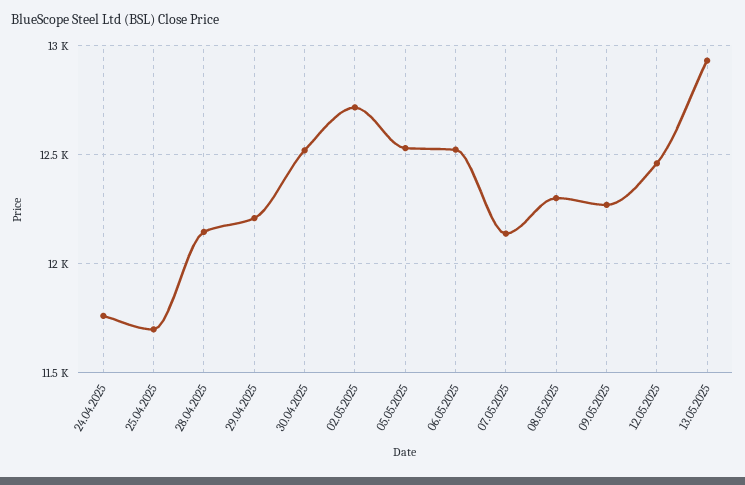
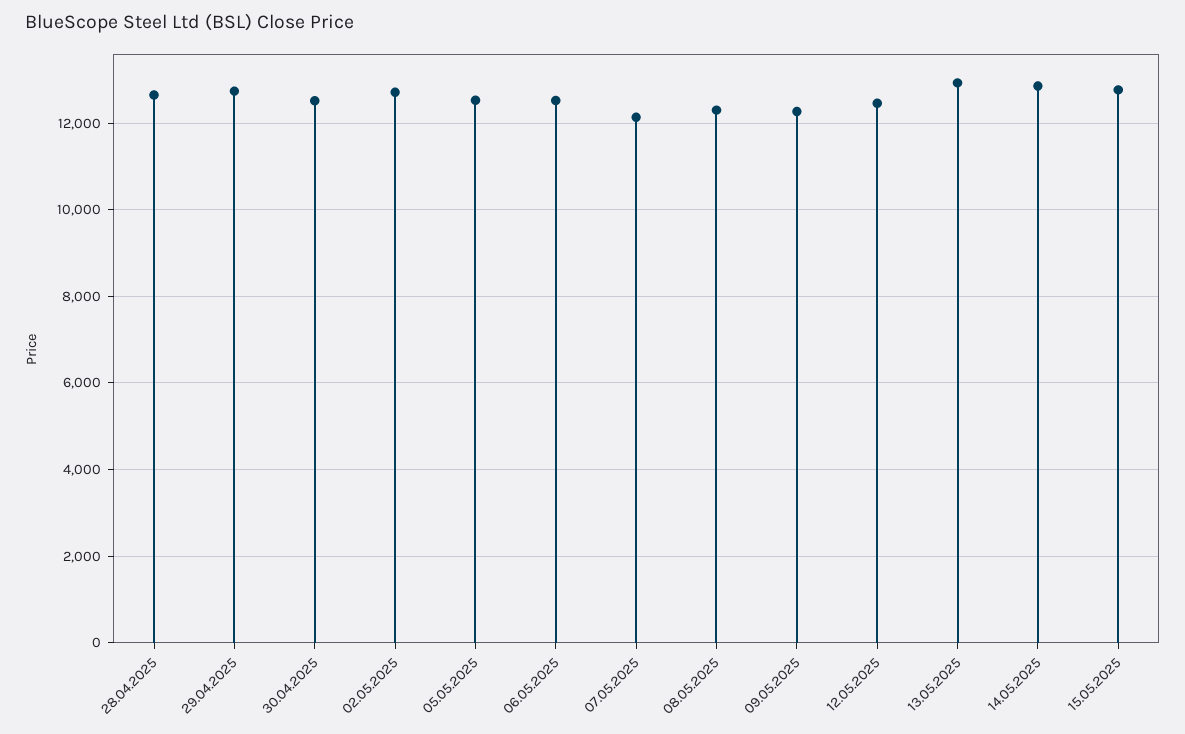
24.04.2025: 11750 -> none
25.04.2025: 11700 -> none
28.04.2025: 12150 -> 12600
29.04.2025: 12200 -> 12800
14.05.2025: none -> 12800
15.05.2025: none -> 12800

